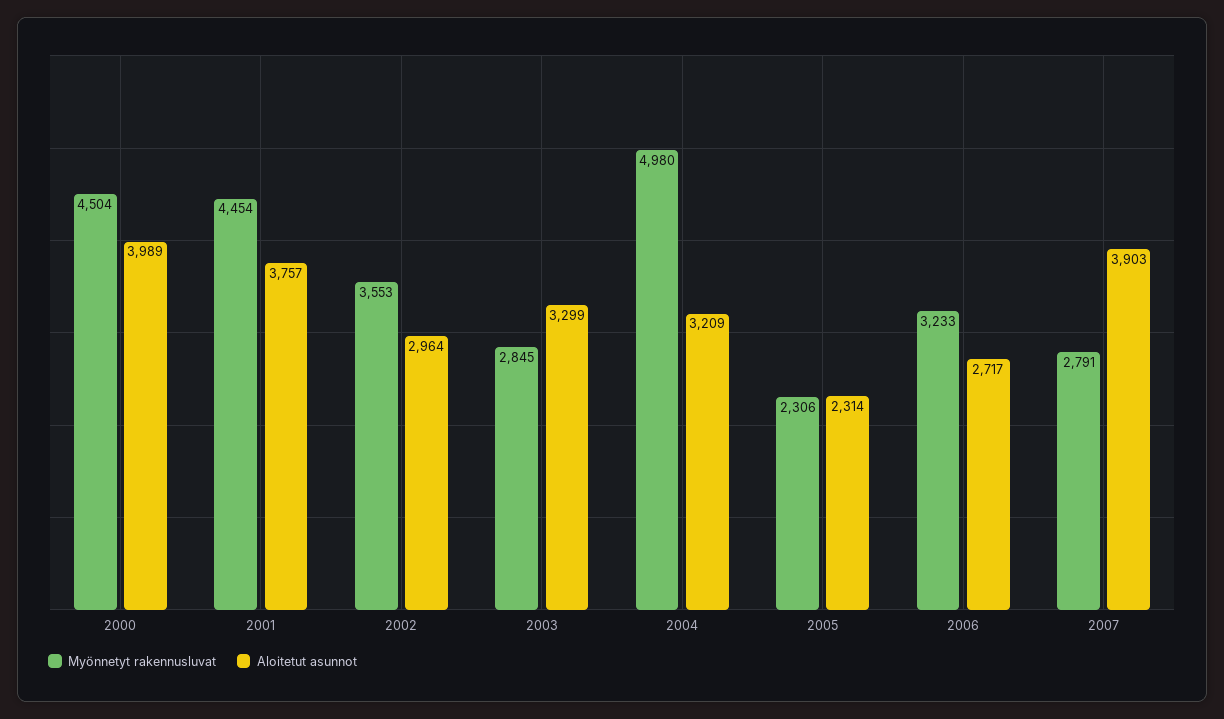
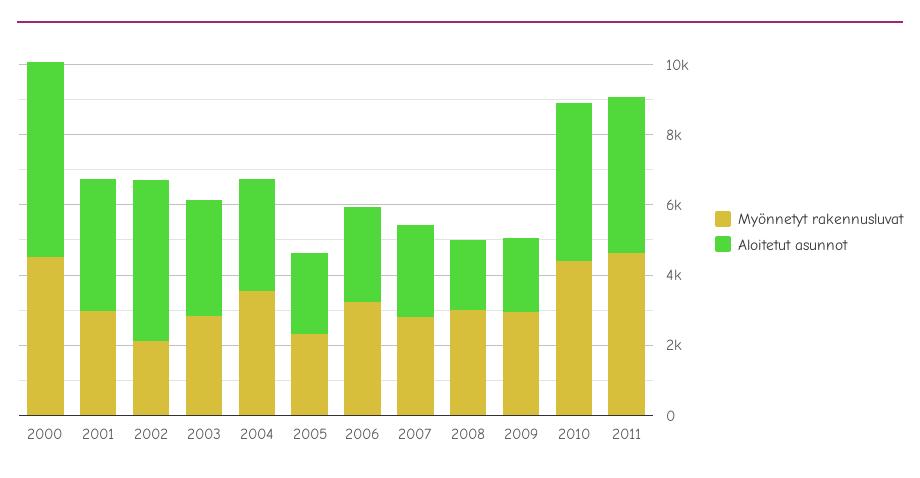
Aloitetut asunnot, 2000: 3989 -> 5500
Myönnetyt rakennusluvat, 2001: 4454 -> 3000
Myönnetyt rakennusluvat, 2002: 3553 -> 2000
Aloitetut asunnot, 2002: 2964 -> 4500
Myönnetyt rakennusluvat, 2004: 4980 -> 3500
Aloitetut asunnot, 2007: 3903 -> 2500
Myönnetyt rakennusluvat, 2008: none -> 3000
Aloitetut asunnot, 2008: none -> 2000
Myönnetyt rakennusluvat, 2009: none -> 3000
Aloitetut asunnot, 2009: none -> 2000
Myönnetyt rakennusluvat, 2010: none -> 4500
Aloitetut asunnot, 2010: none -> 4500
Myönnetyt rakennusluvat, 2011: none -> 4500
Aloitetut asunnot, 2011: none -> 4500

